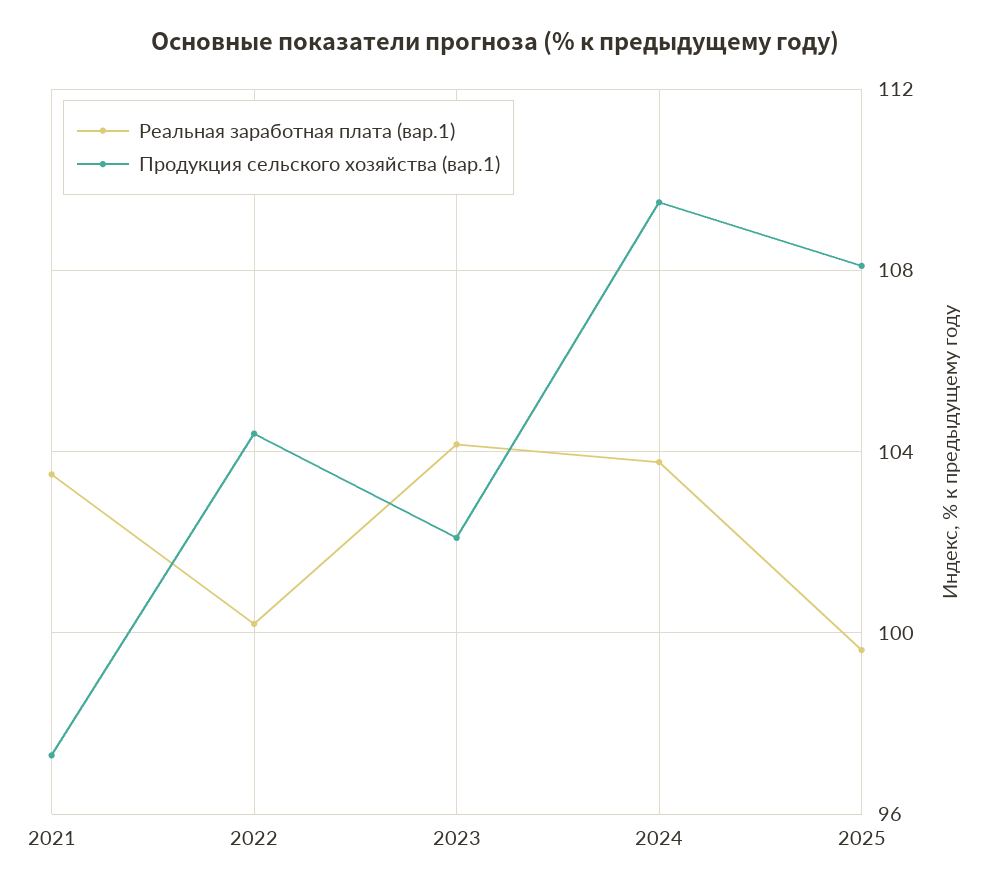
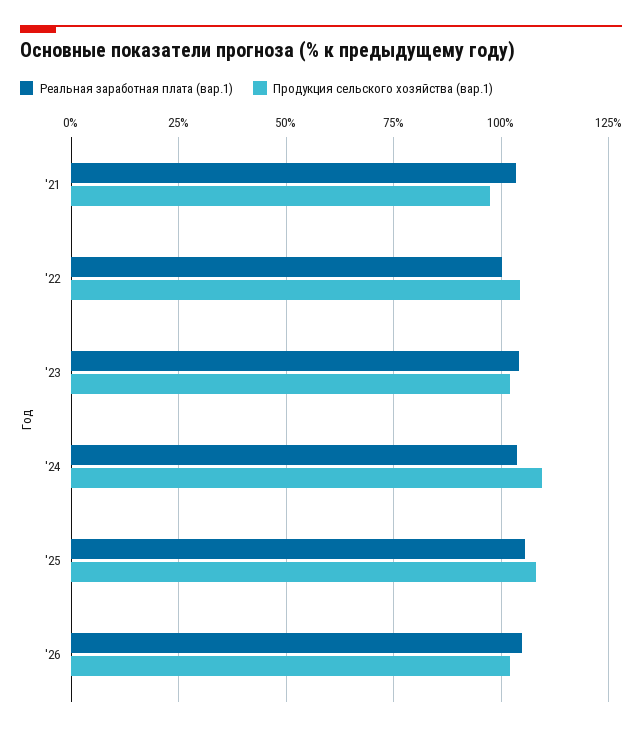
Реальная заработная плата (вар.1), 2025: 99.5 -> 105
Реальная заработная плата (вар.1), '26: none -> 105
Продукция сельского хозяйства (вар.1), '26: none -> 102.5

